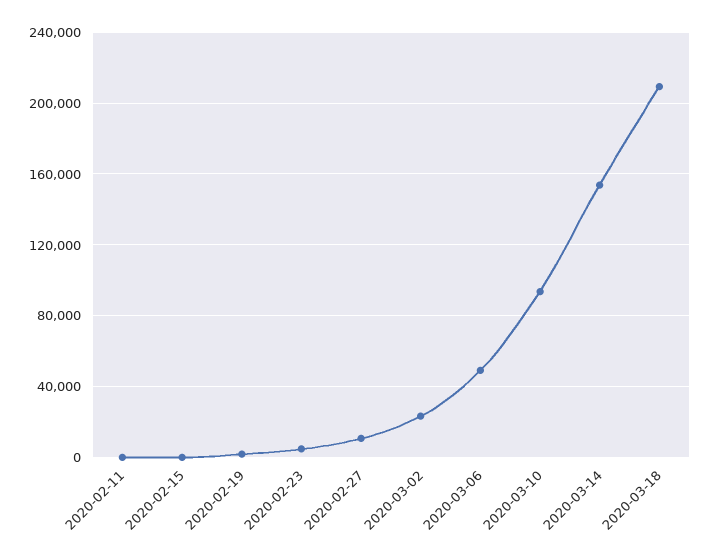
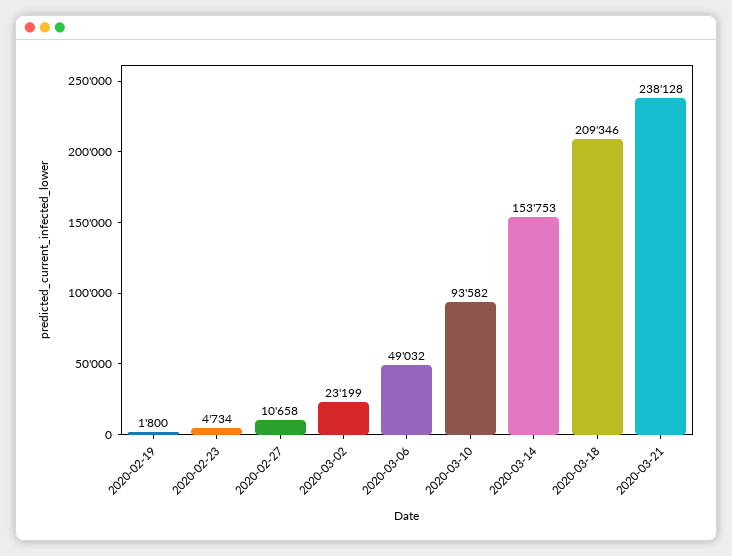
2020-02-11: 0 -> none
2020-02-15: 0 -> none
2020-03-21: none -> 238128

